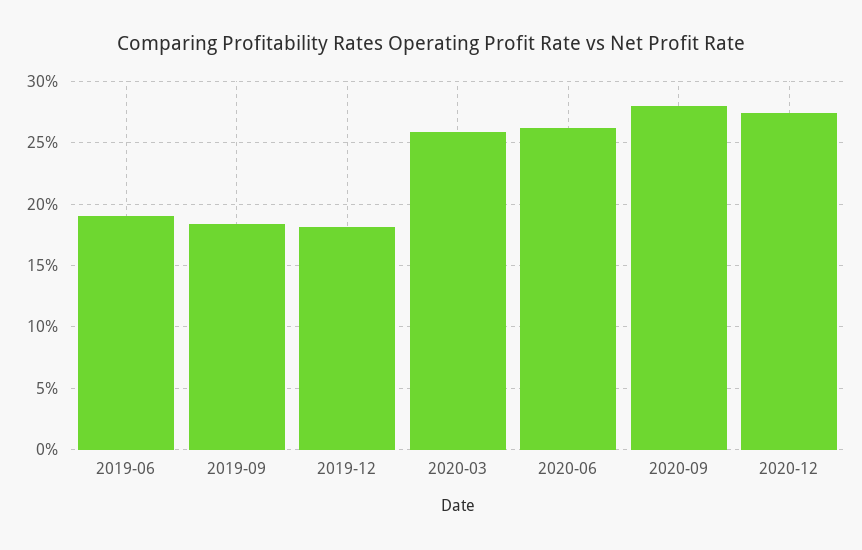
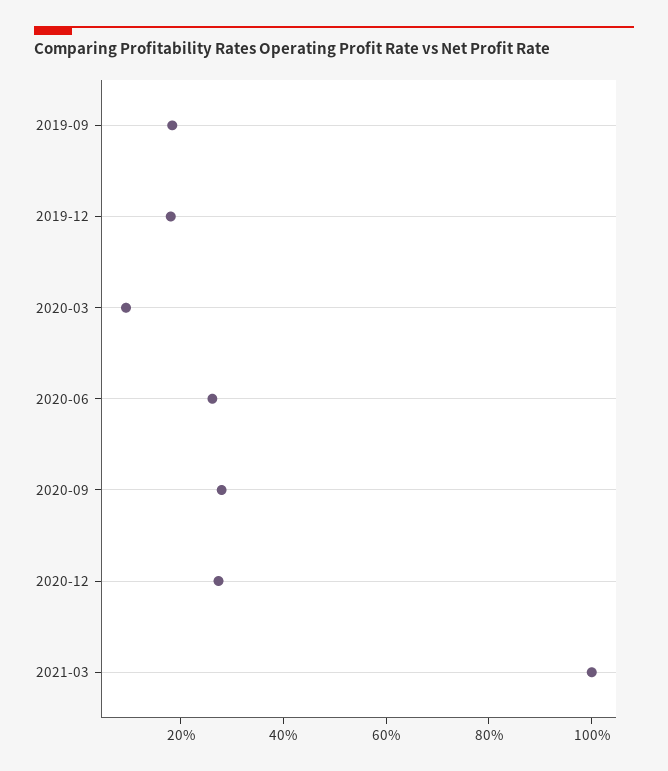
2019-06: 19 -> none
2020-03: 26 -> 10
2021-03: none -> 100

